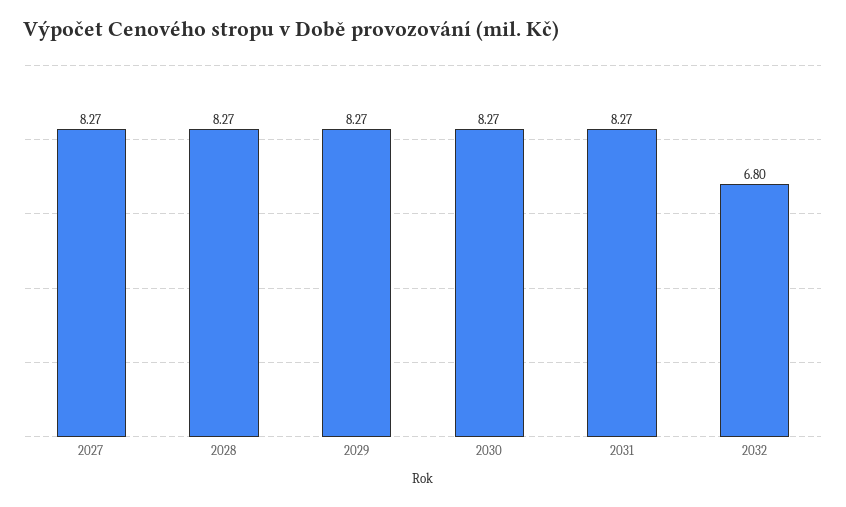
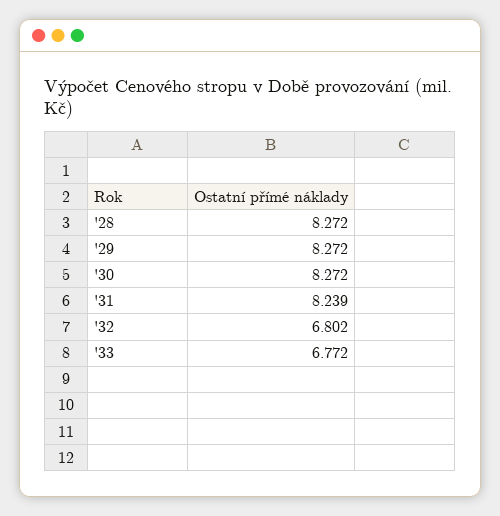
2027: 8.27 -> none
2031: 8.27 -> 8.239
'33: none -> 6.772

